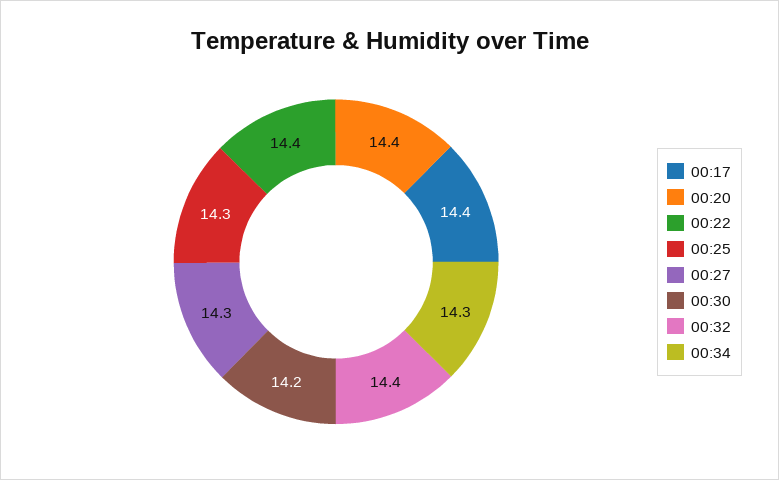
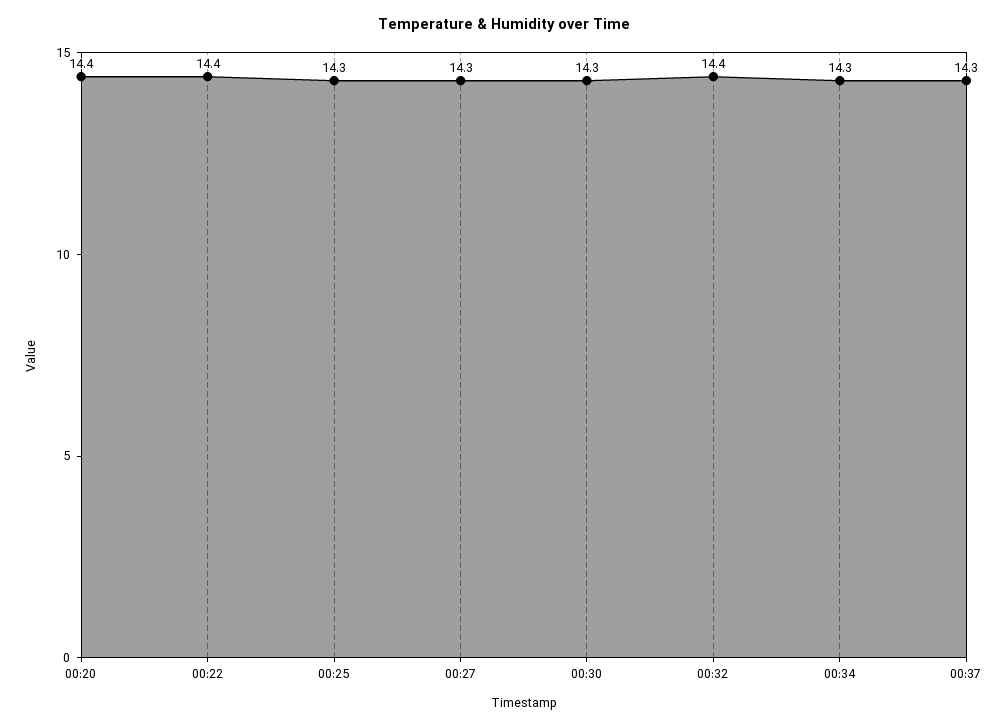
00:17: 14.4 -> none
00:30: 14.2 -> 14.3
00:37: none -> 14.3

